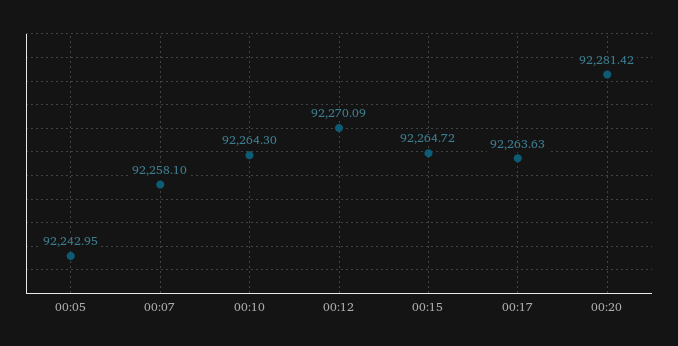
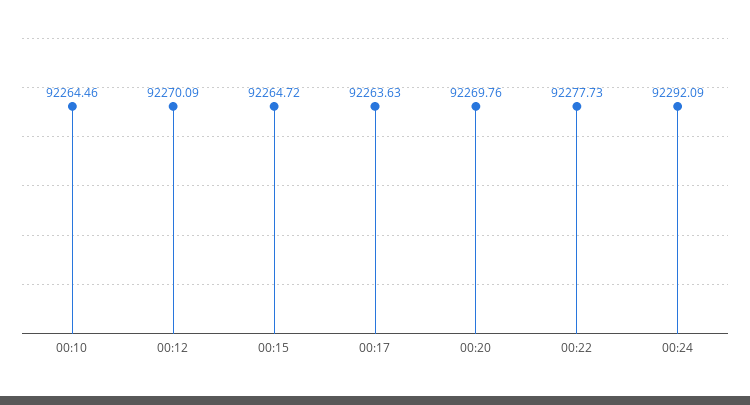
00:05: 92242.95 -> none
00:07: 92258.1 -> none
00:10: 92264.3 -> 92264.46
00:20: 92281.42 -> 92269.76
00:22: none -> 92277.73
00:24: none -> 92292.09

